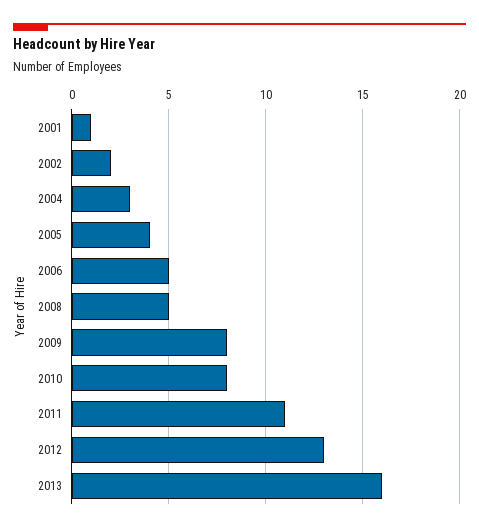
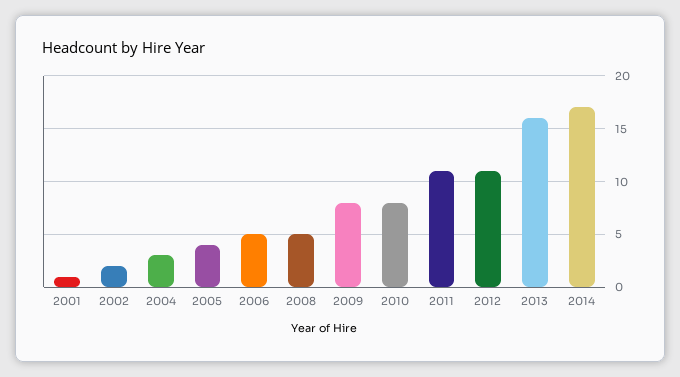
2012: 13 -> 11
2014: none -> 17

